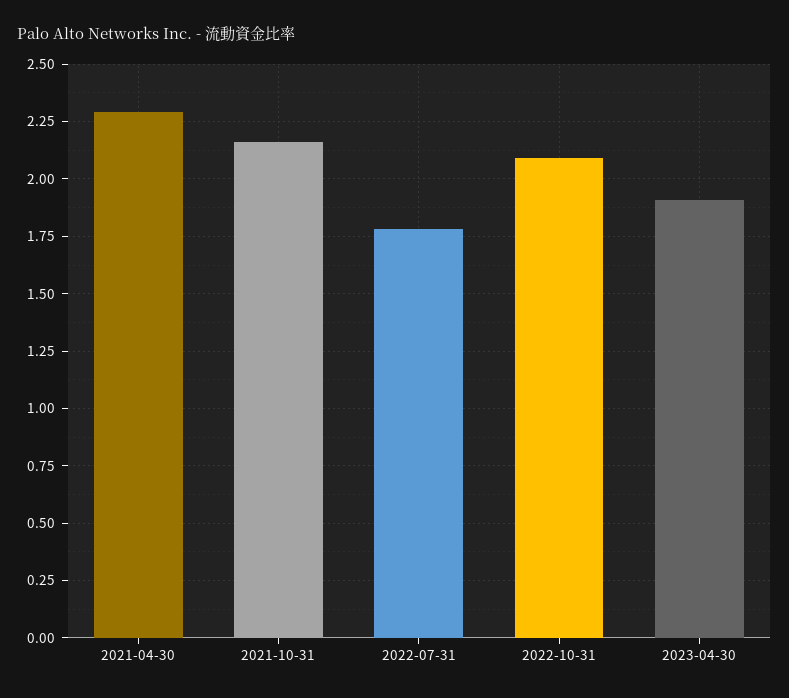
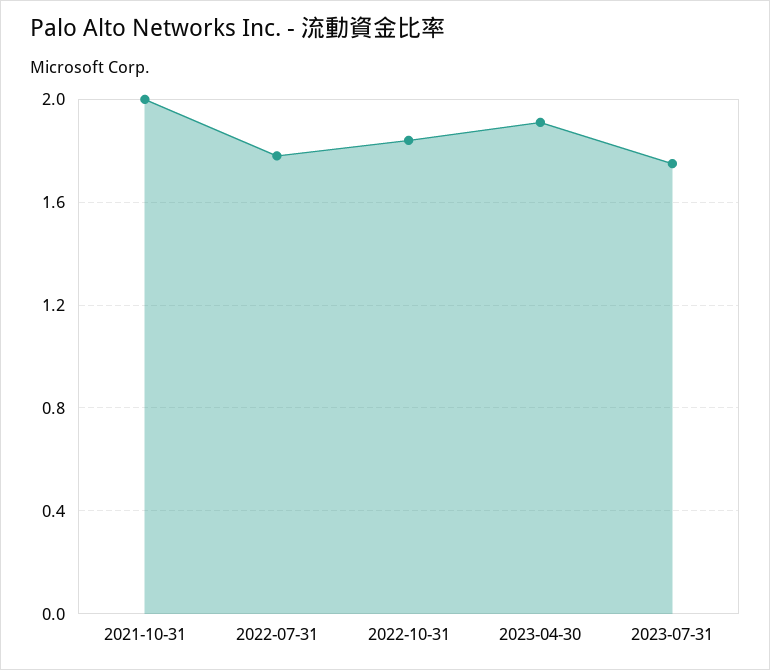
2021-04-30: 2.3 -> none
2021-10-31: 2.15 -> 2
2022-10-31: 2.1 -> 1.85
2023-07-31: none -> 1.75

